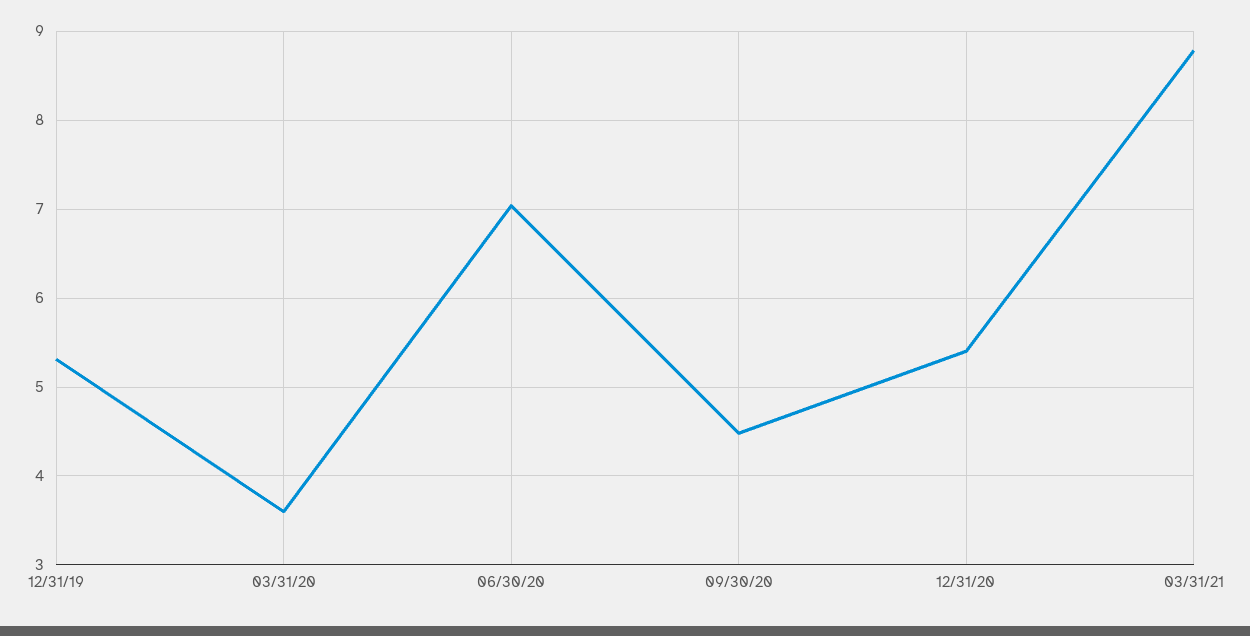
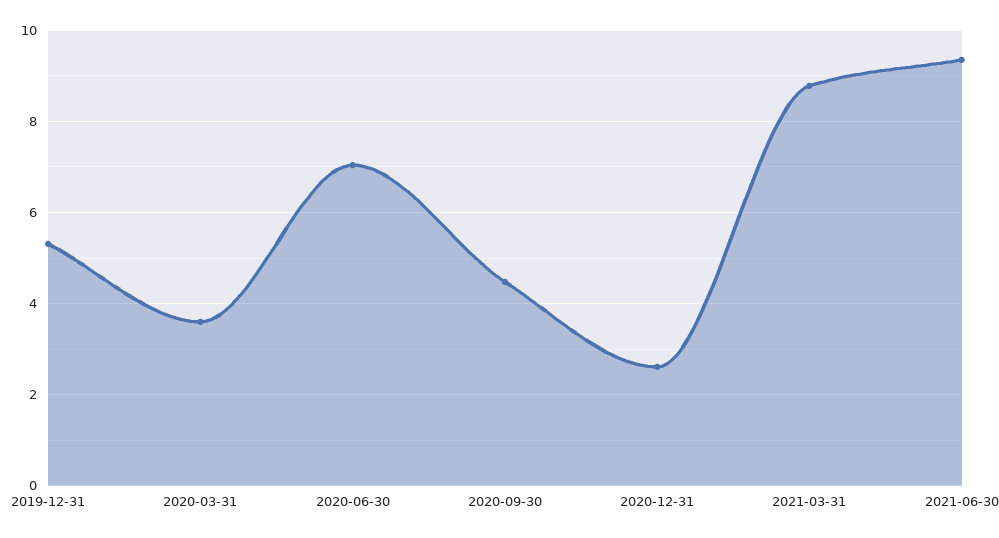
12/31/20: 5.4 -> 2.6
2021-06-30: none -> 9.4

